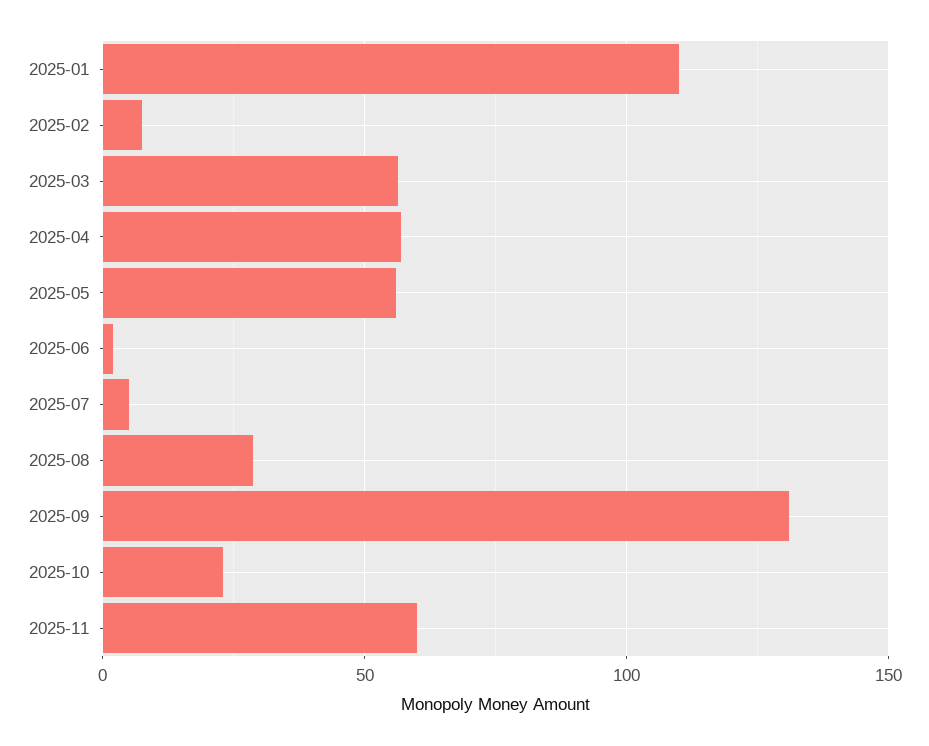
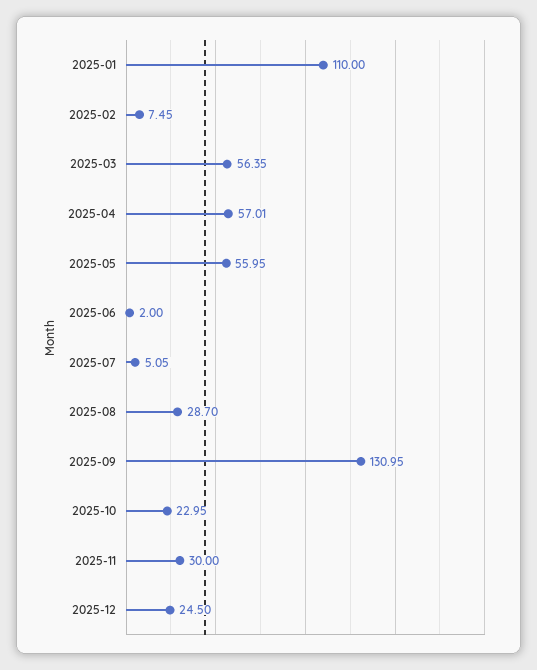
2025-11: 60 -> 30
2025-12: none -> 24.5

